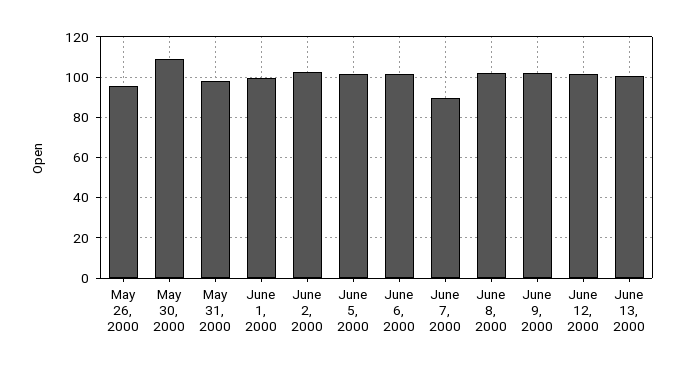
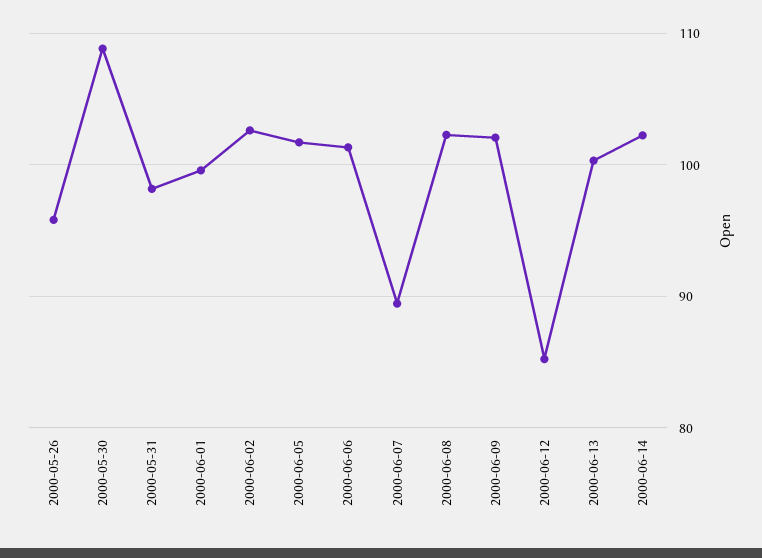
June 12, 2000: 100 -> 85
2000-06-14: none -> 102

